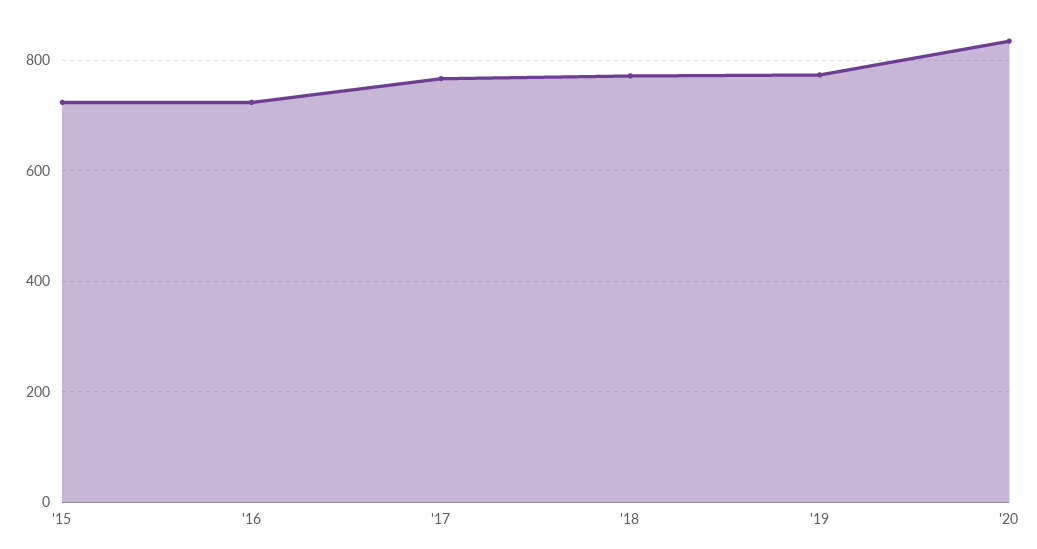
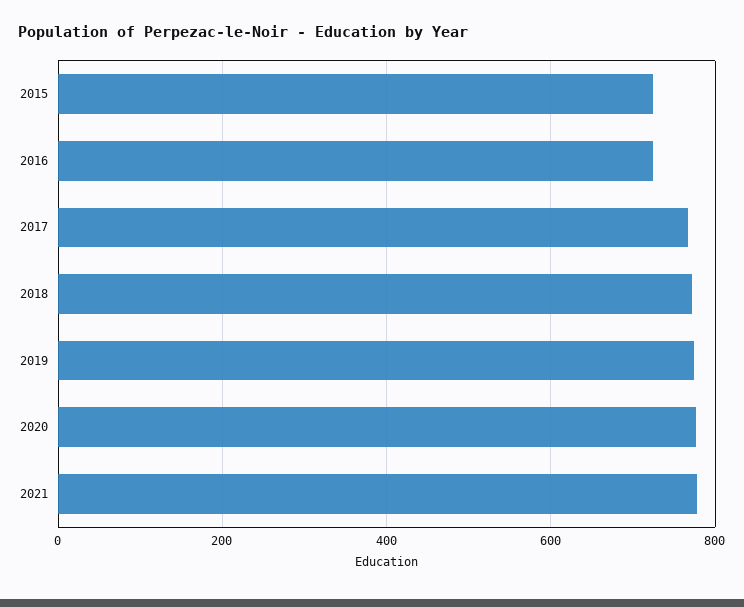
'20: 840 -> 780
2021: none -> 780

